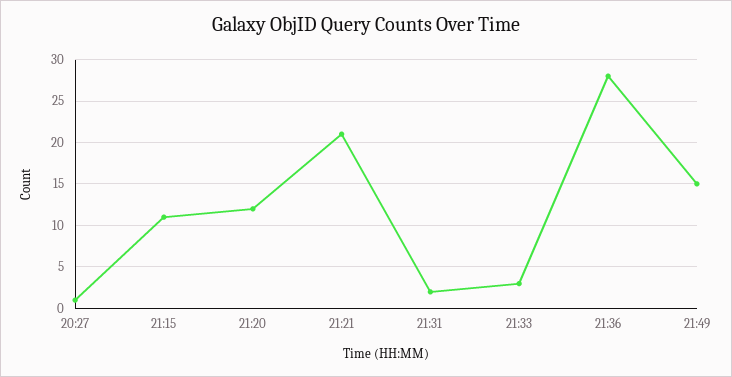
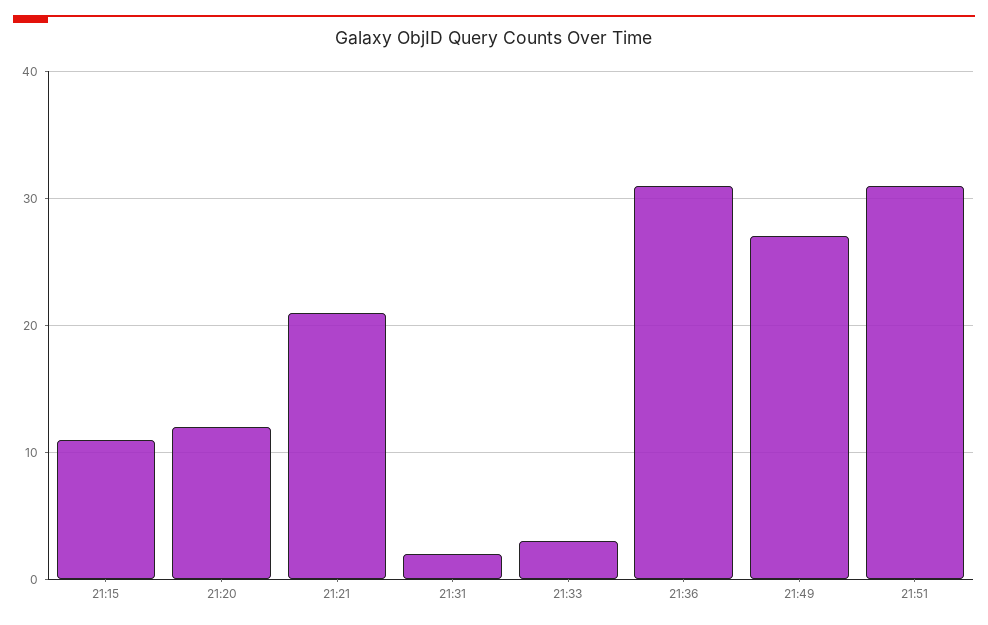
20:27: 1 -> none
21:36: 28 -> 31
21:49: 15 -> 27
21:51: none -> 31

